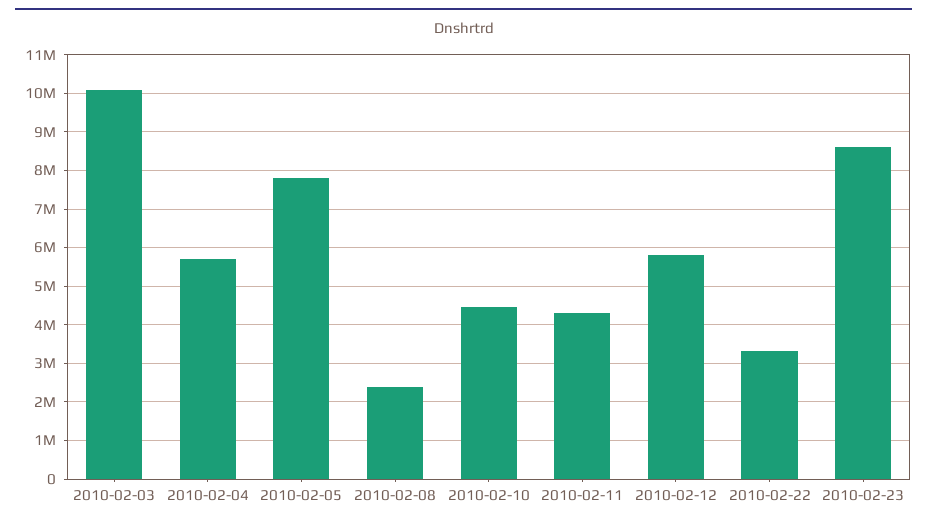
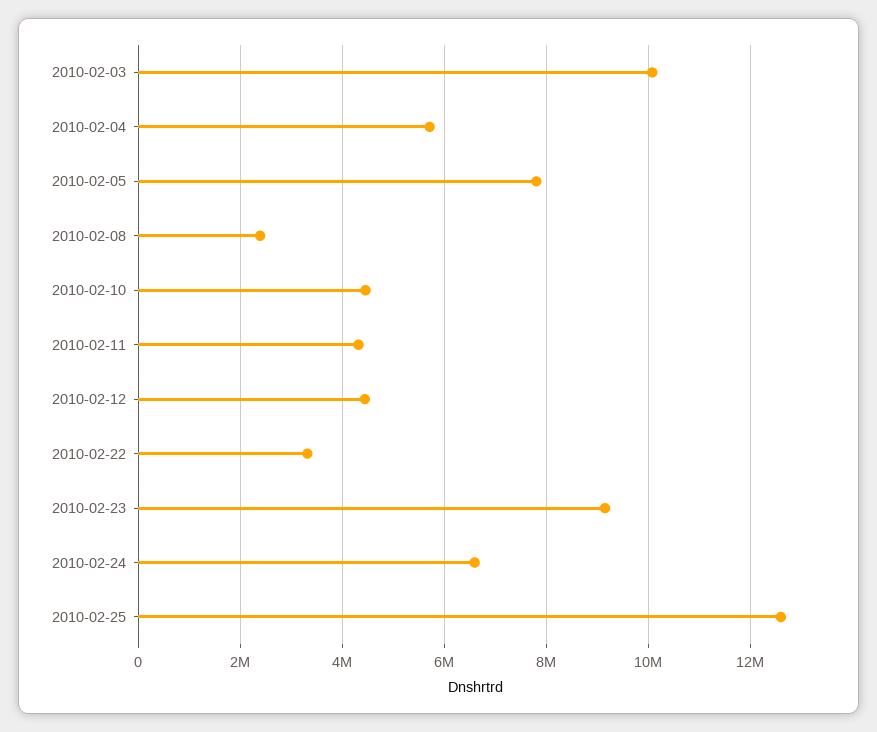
2010-02-12: 5800000 -> 4400000
2010-02-23: 8600000 -> 9200000
2010-02-24: none -> 6600000
2010-02-25: none -> 12600000

